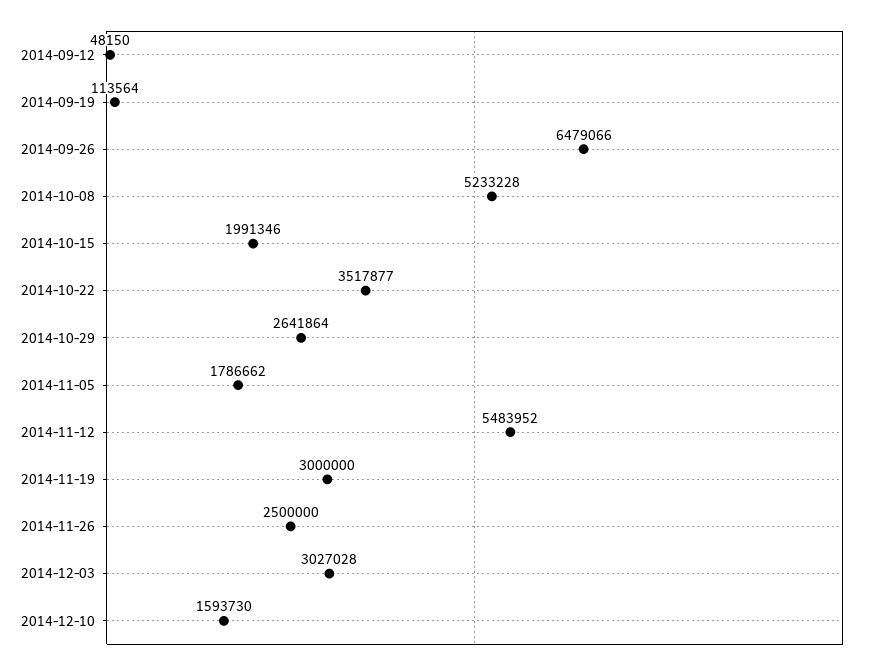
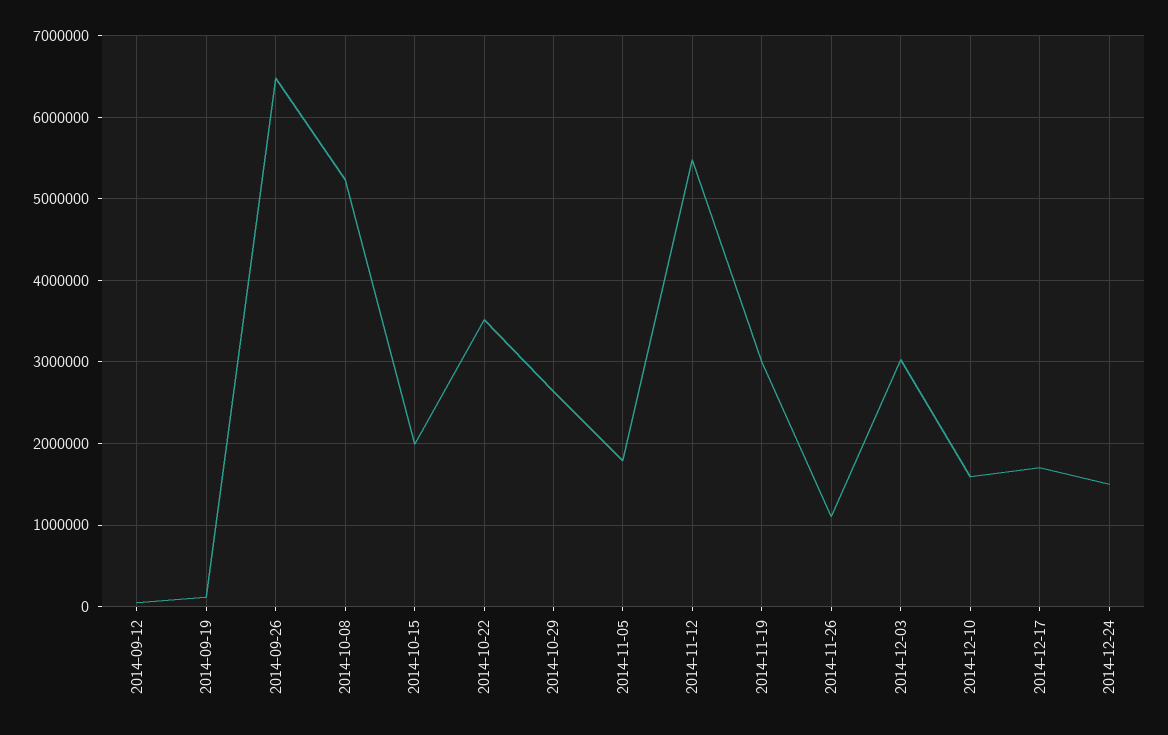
2014-11-26: 2500000 -> 1100000
2014-12-17: none -> 1700000
2014-12-24: none -> 1500000

